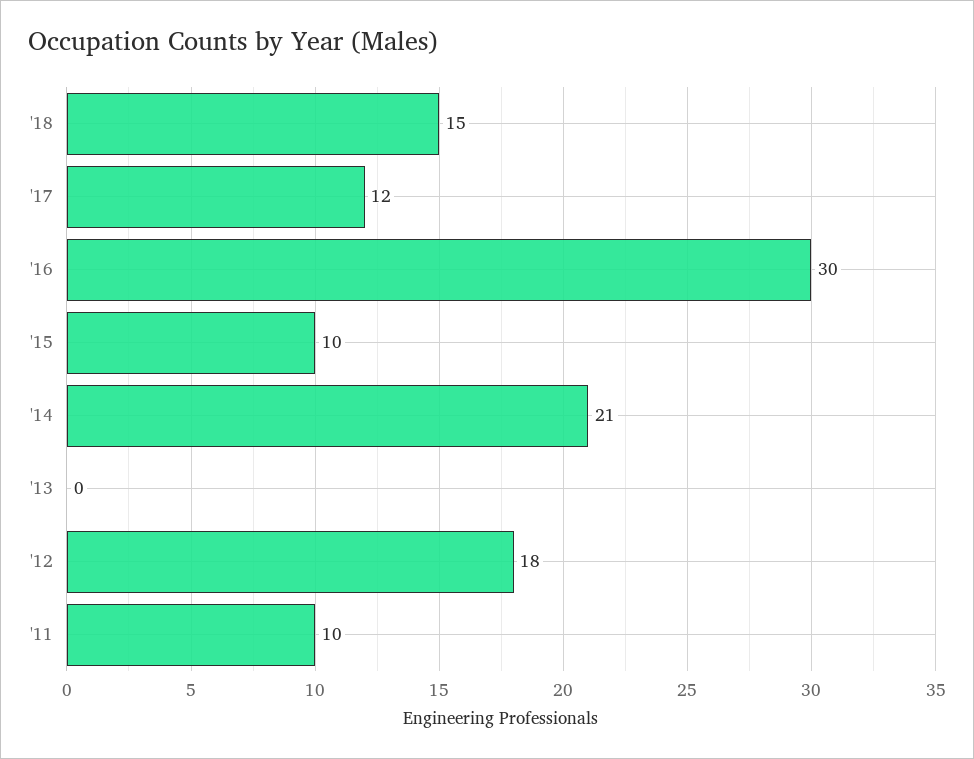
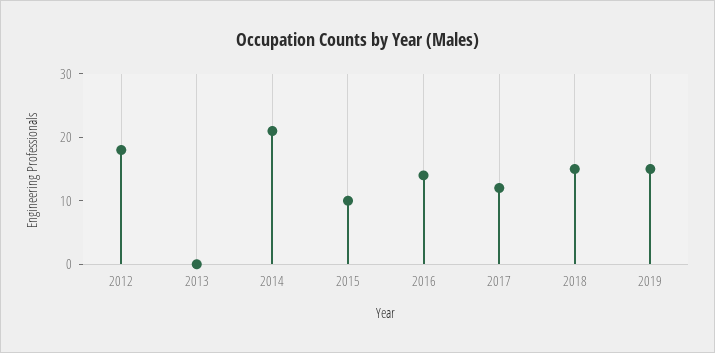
'16: 30 -> 15
'11: 10 -> none
2019: none -> 15

